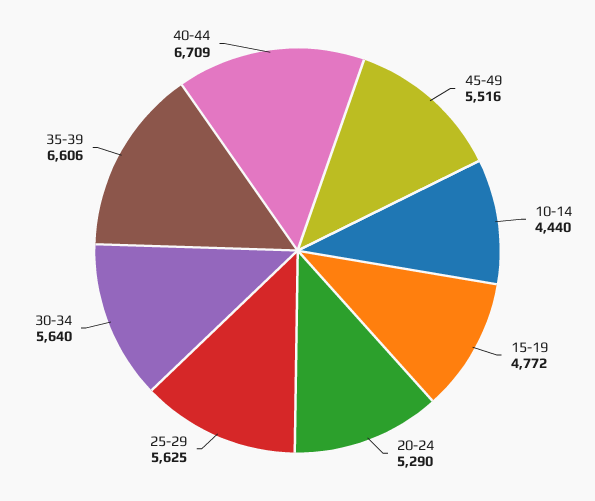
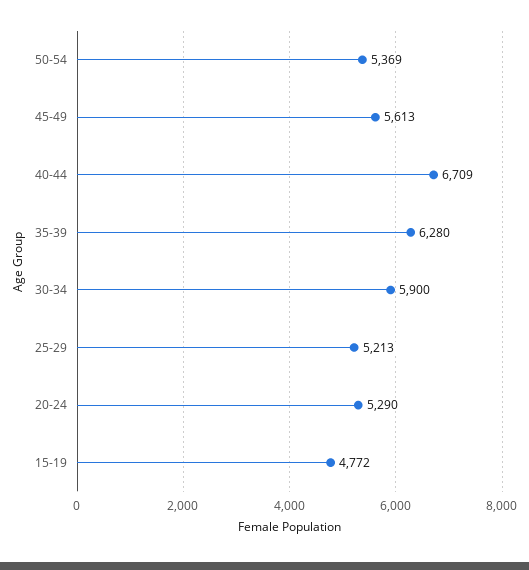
45-49: 5516 -> 5613
10-14: 4440 -> none
25-29: 5625 -> 5213
30-34: 5640 -> 5900
35-39: 6606 -> 6280
50-54: none -> 5369

